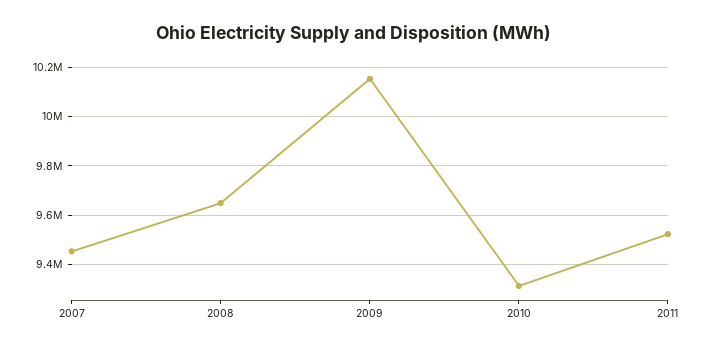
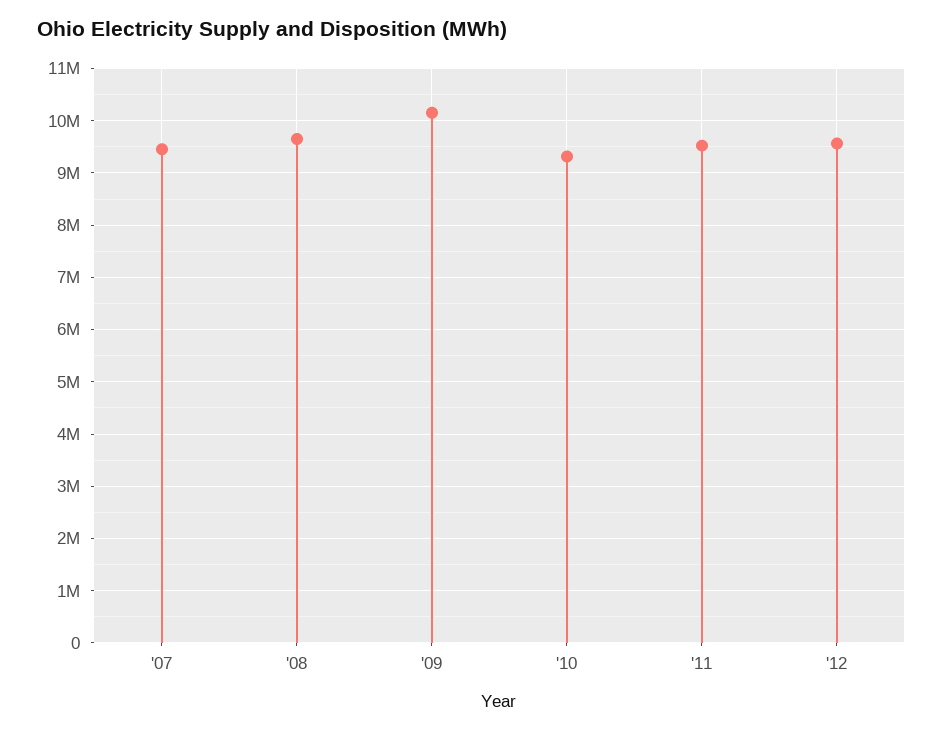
'12: none -> 9600000

